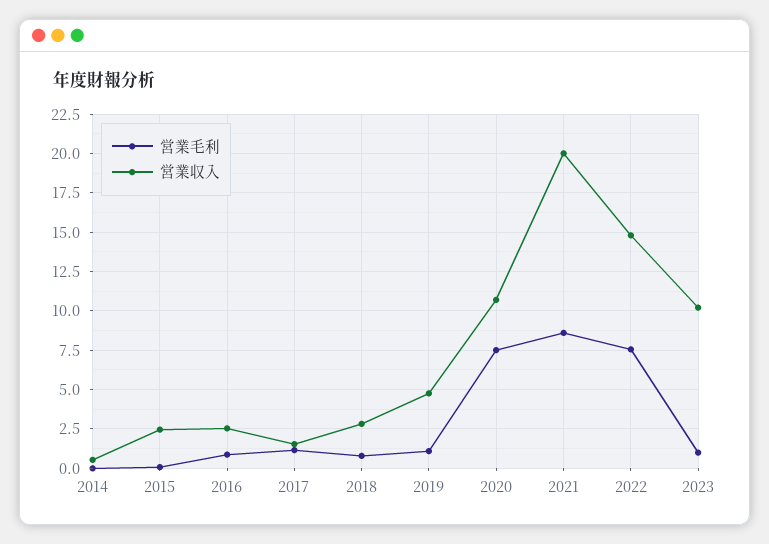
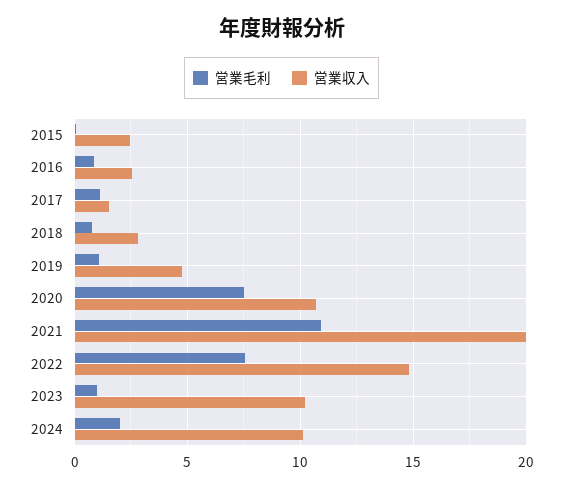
営業毛利, 2014: 0 -> none
営業収入, 2014: 0.5 -> none
営業毛利, 2021: 8.5 -> 11
営業毛利, 2024: none -> 2
営業収入, 2024: none -> 10

